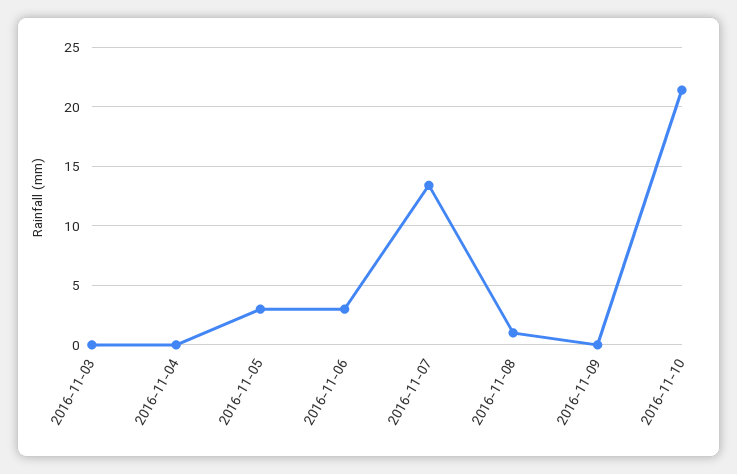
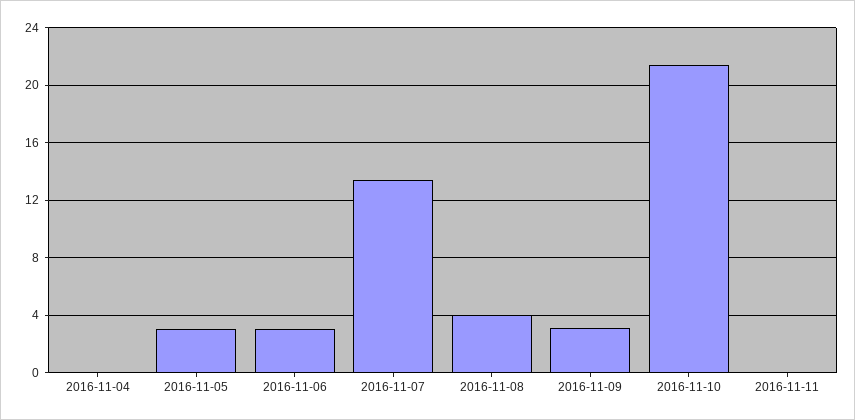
2016-11-03: 0 -> none
2016-11-08: 1 -> 4
2016-11-09: 0 -> 3
2016-11-11: none -> 0

